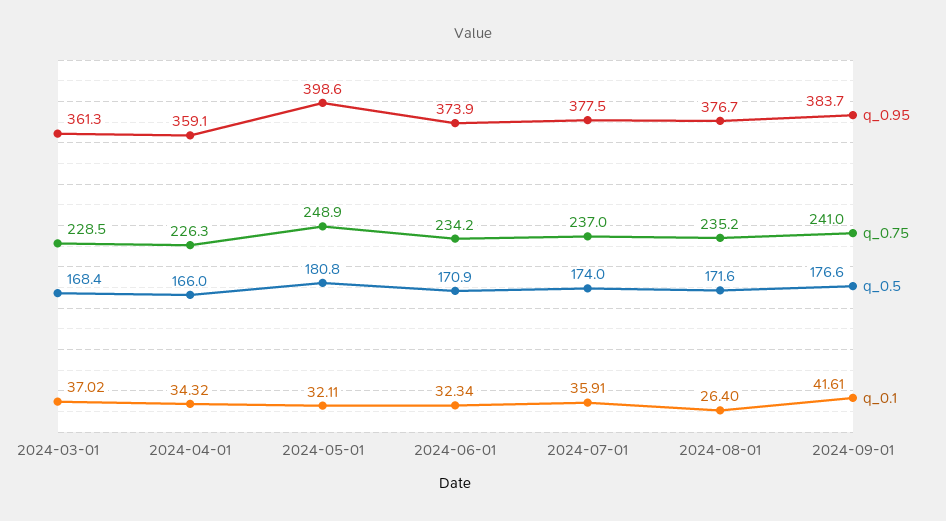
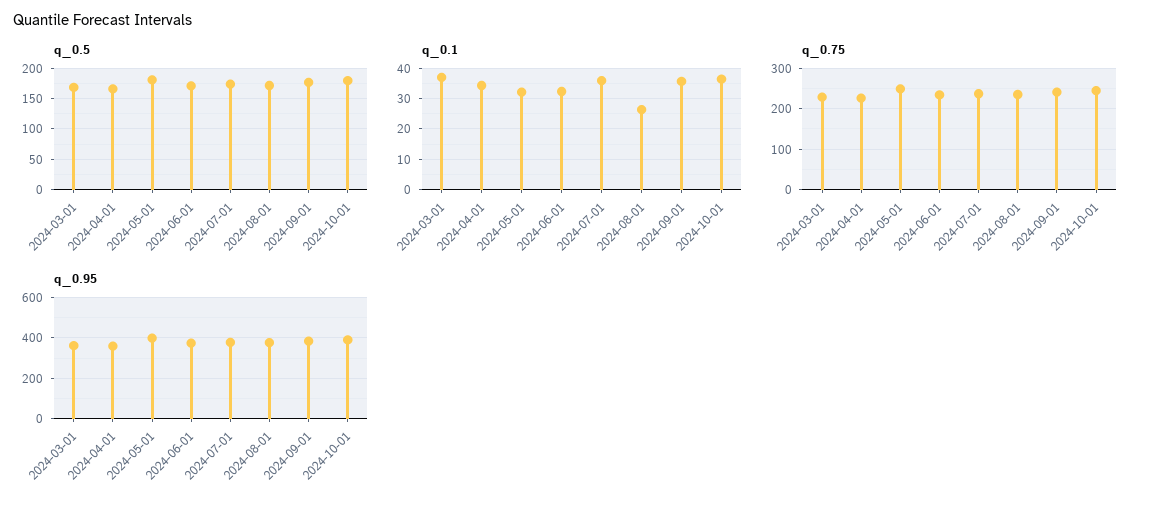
q_0.1, 2024-09-01: 41.61 -> 36
q_0.5, 2024-10-01: none -> 180
q_0.1, 2024-10-01: none -> 36
q_0.75, 2024-10-01: none -> 240
q_0.95, 2024-10-01: none -> 400

